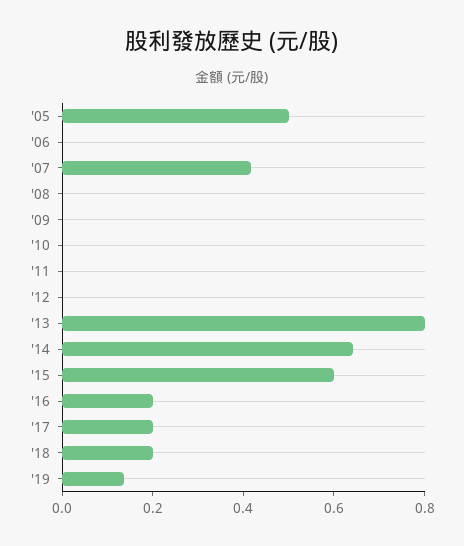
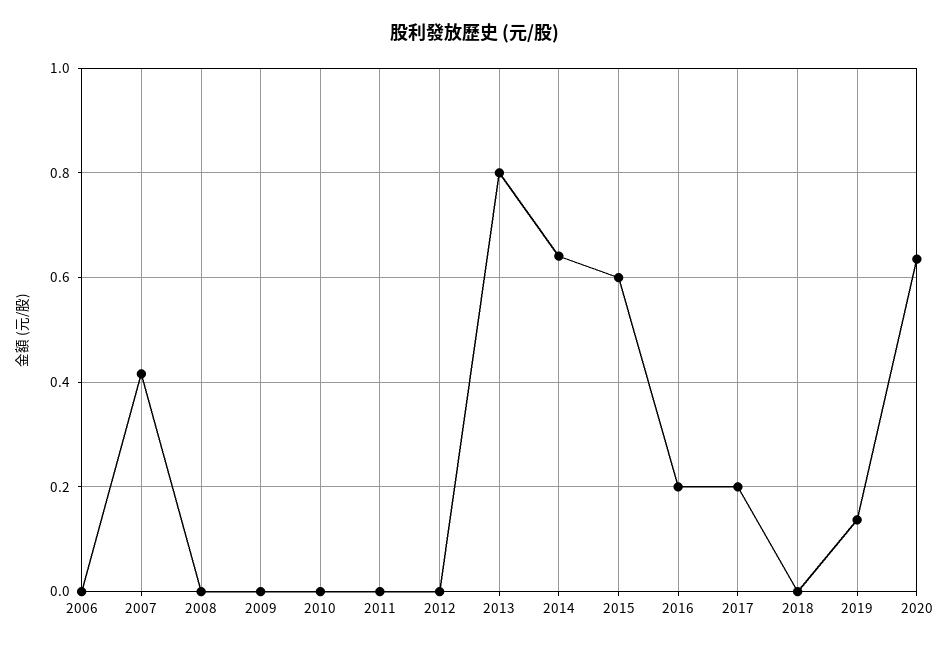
'05: 0.5 -> none
'18: 0.2 -> 0
2020: none -> 0.64

